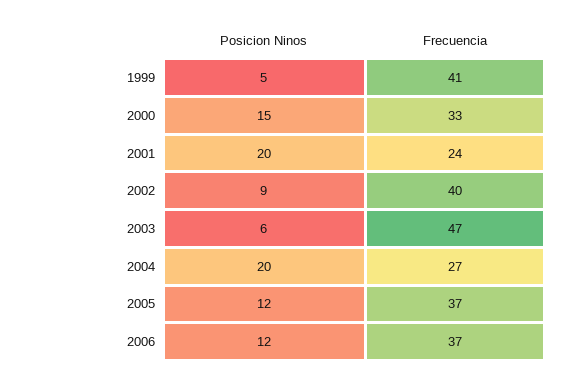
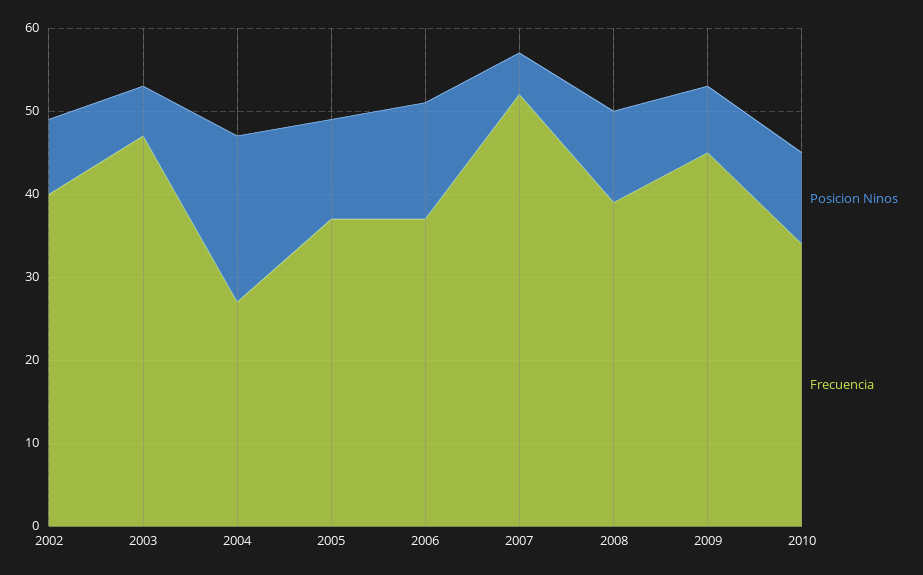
Posicion Ninos, 1999: 5 -> none
Frecuencia, 1999: 41 -> none
Posicion Ninos, 2000: 15 -> none
Frecuencia, 2000: 33 -> none
Posicion Ninos, 2001: 20 -> none
Frecuencia, 2001: 24 -> none
Posicion Ninos, 2006: 12 -> 14
Posicion Ninos, 2007: none -> 5
Frecuencia, 2007: none -> 52
Posicion Ninos, 2008: none -> 11
Frecuencia, 2008: none -> 39
Posicion Ninos, 2009: none -> 8
Frecuencia, 2009: none -> 45
Posicion Ninos, 2010: none -> 11
Frecuencia, 2010: none -> 34

